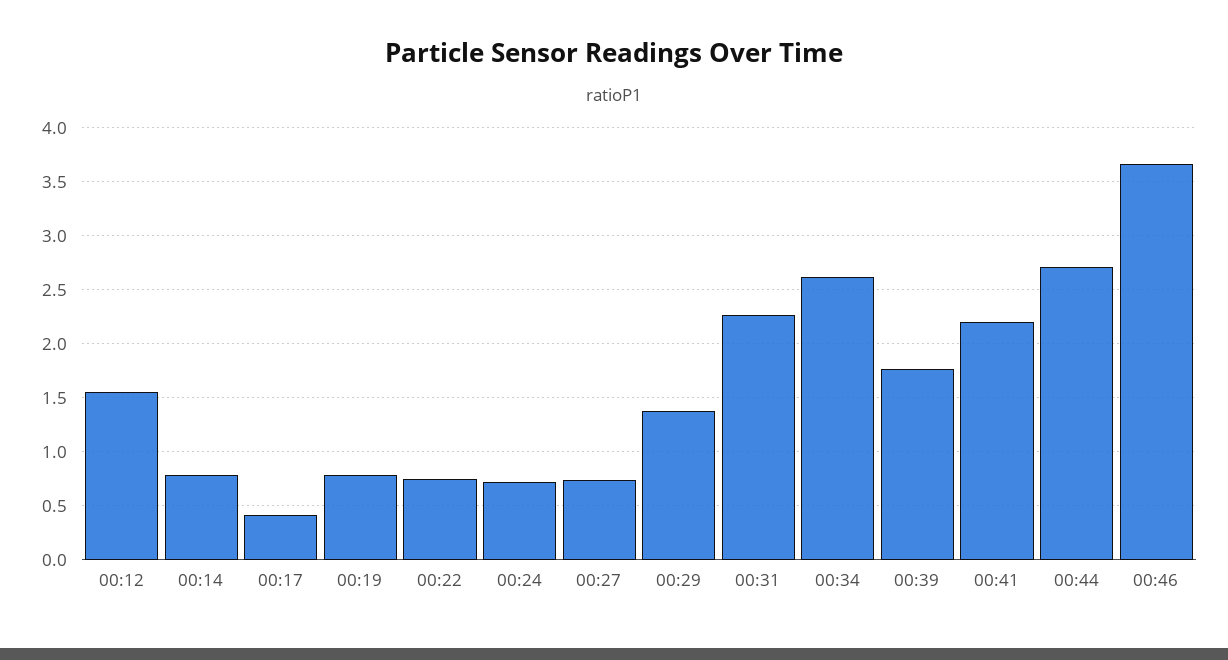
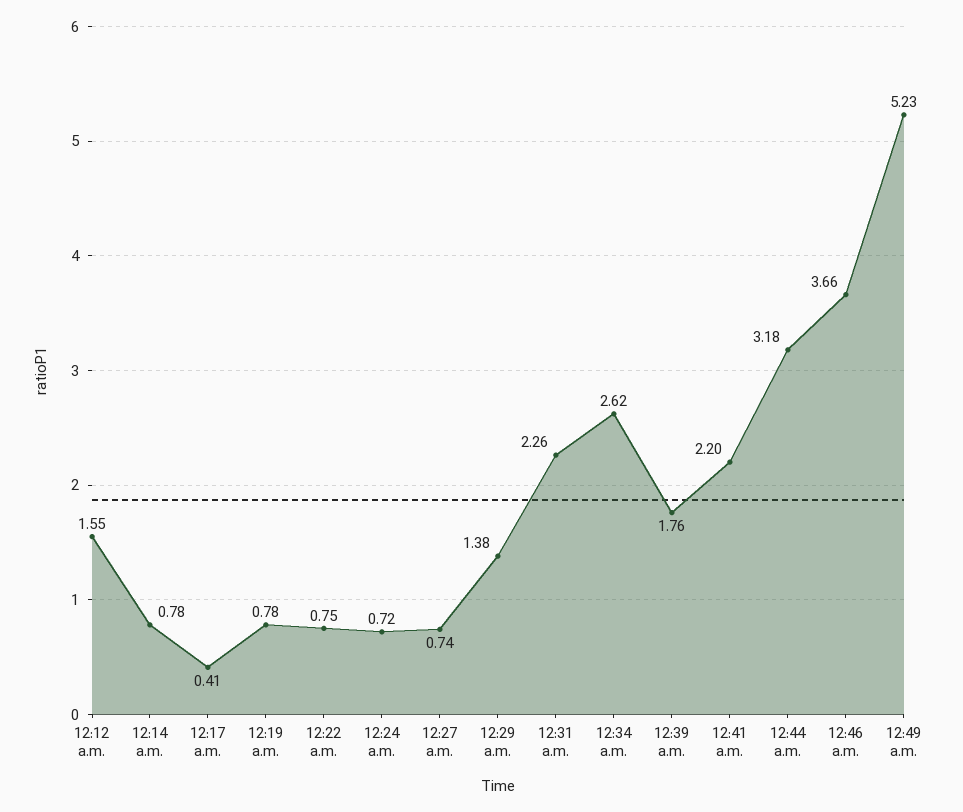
00:44: 2.7 -> 3.18
12:49 a.m.: none -> 5.23

